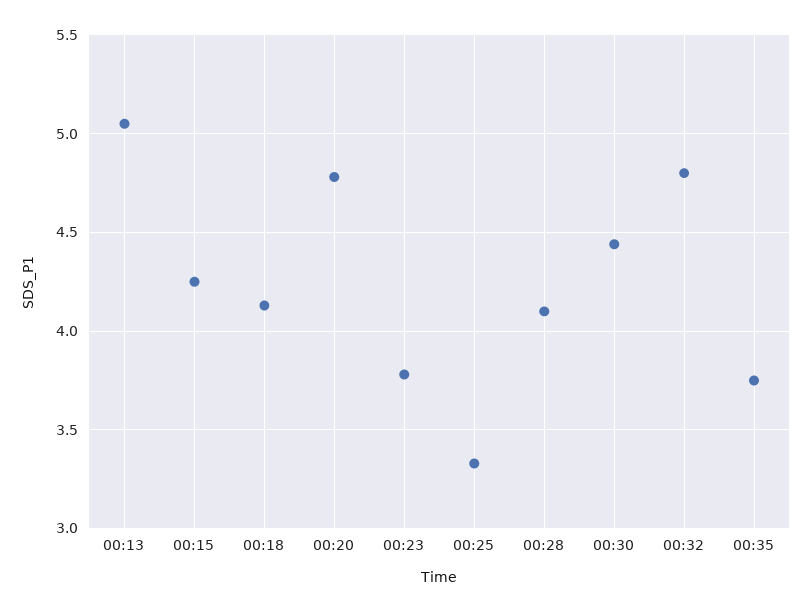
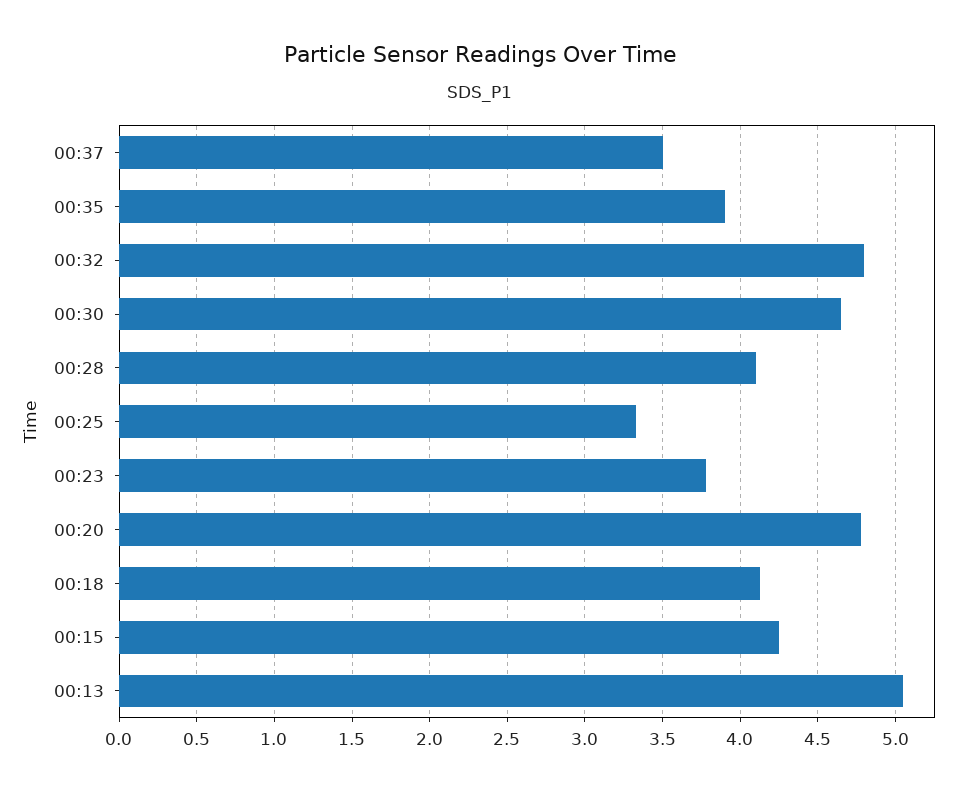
00:30: 4.45 -> 4.65
00:35: 3.75 -> 3.9
00:37: none -> 3.5

